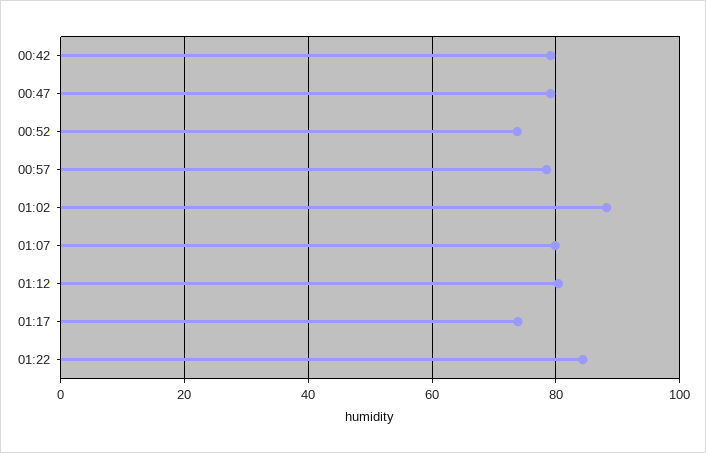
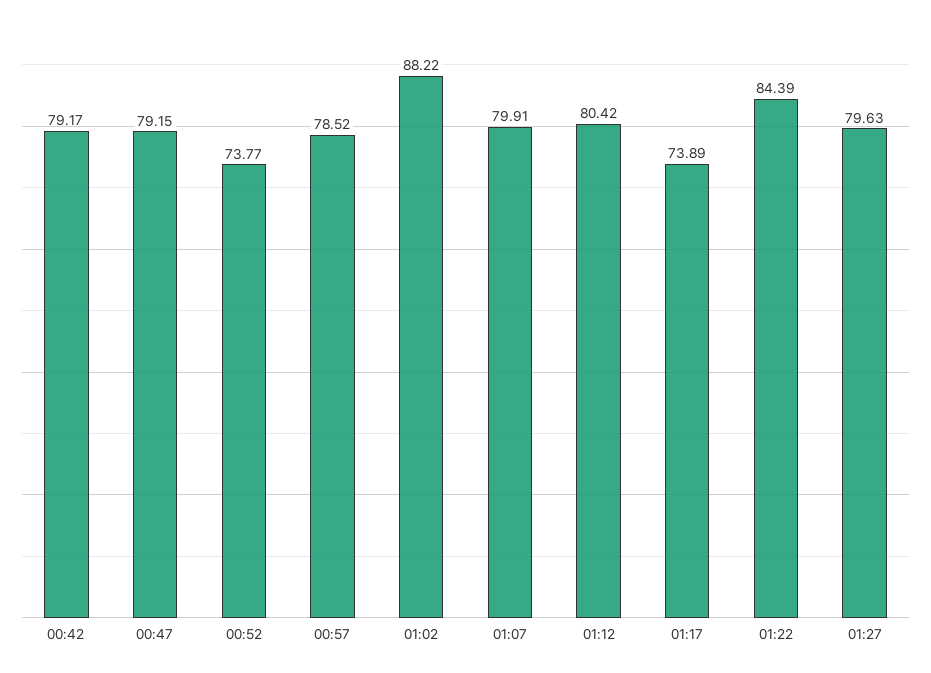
01:27: none -> 79.63

